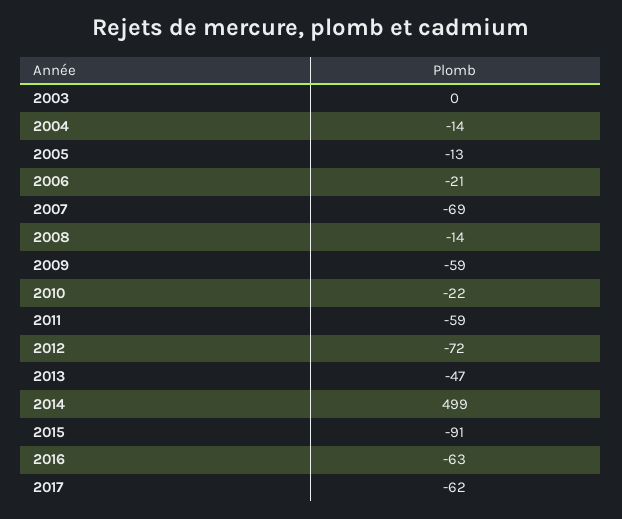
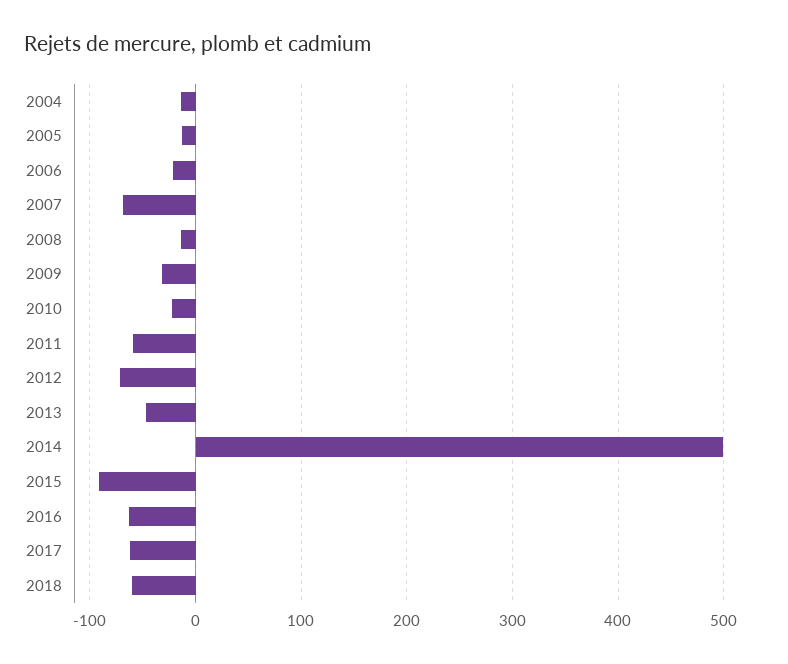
2003: 0 -> none
2009: -59 -> -30
2018: none -> -60

